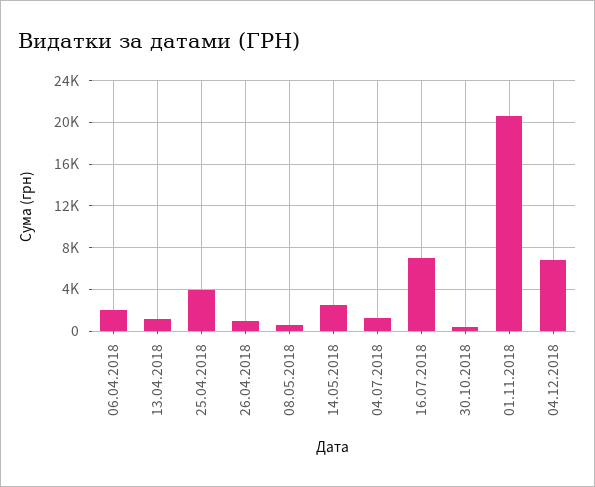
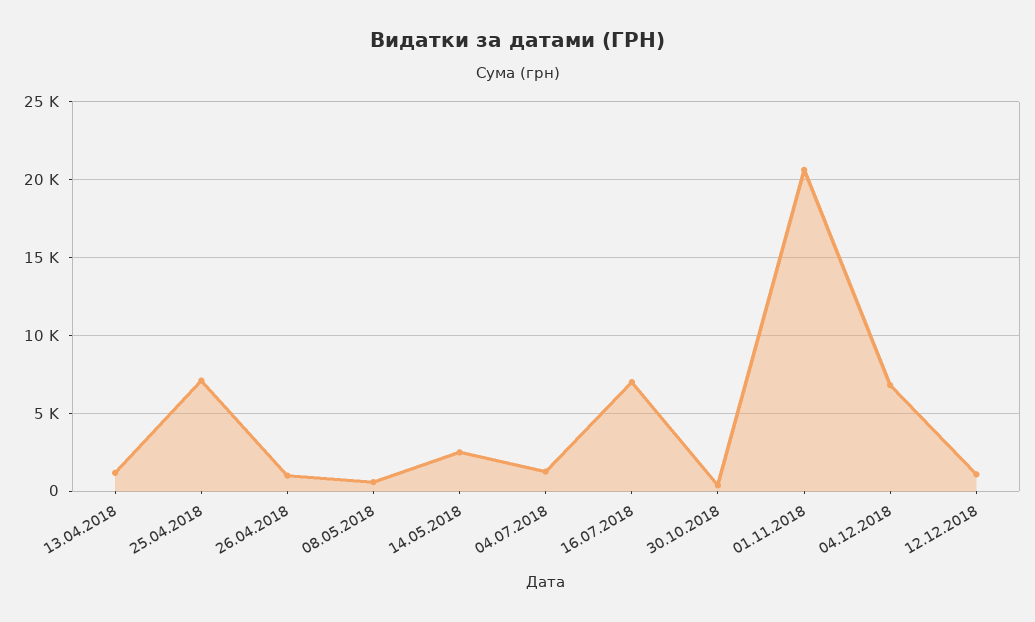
06.04.2018: 2000 -> none
25.04.2018: 4000 -> 7000
12.12.2018: none -> 1000

